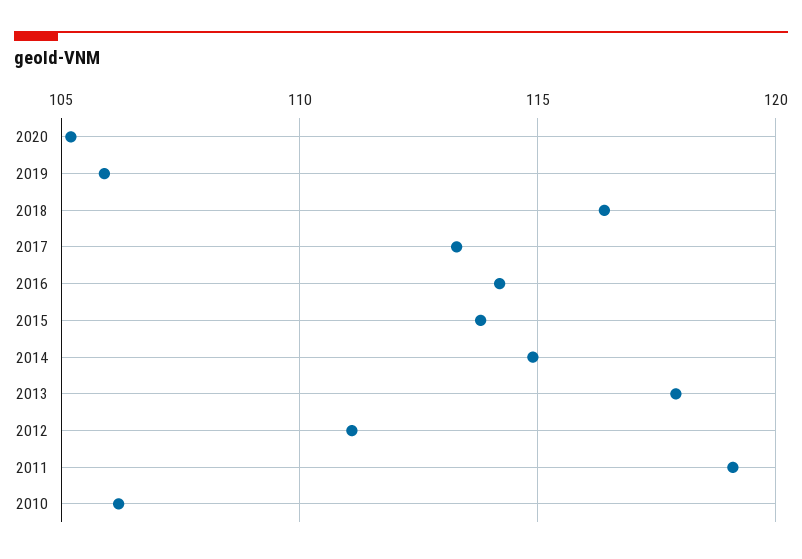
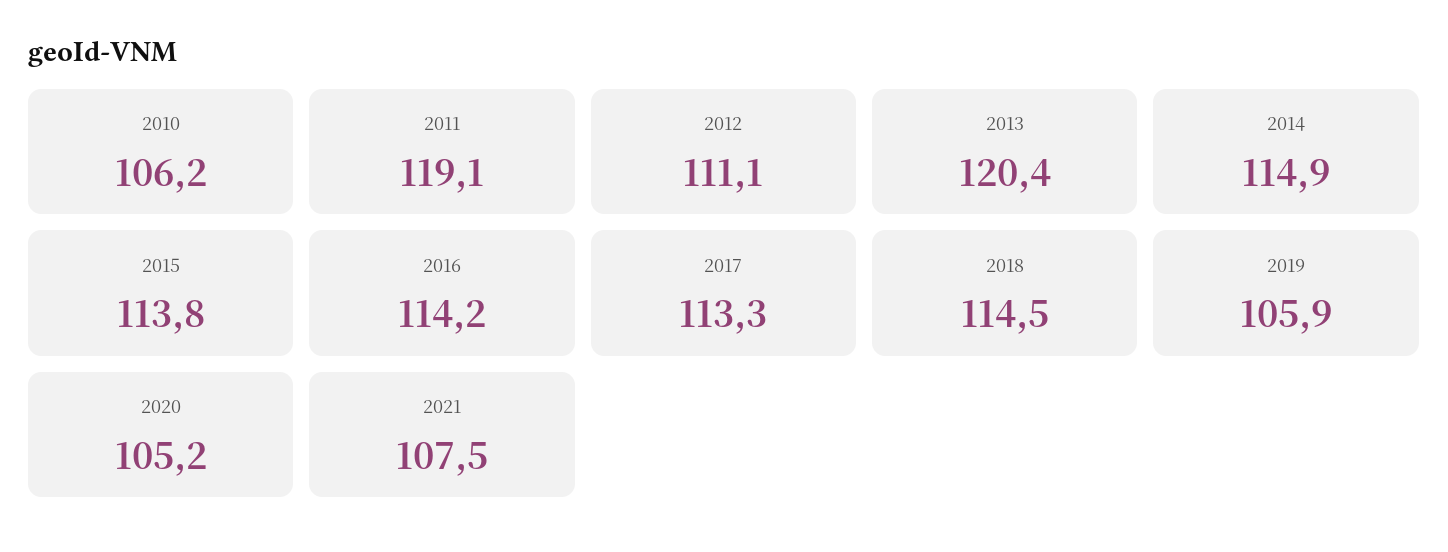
2018: 116.5 -> 114.5
2013: 118 -> 120.4
2021: none -> 107.5

